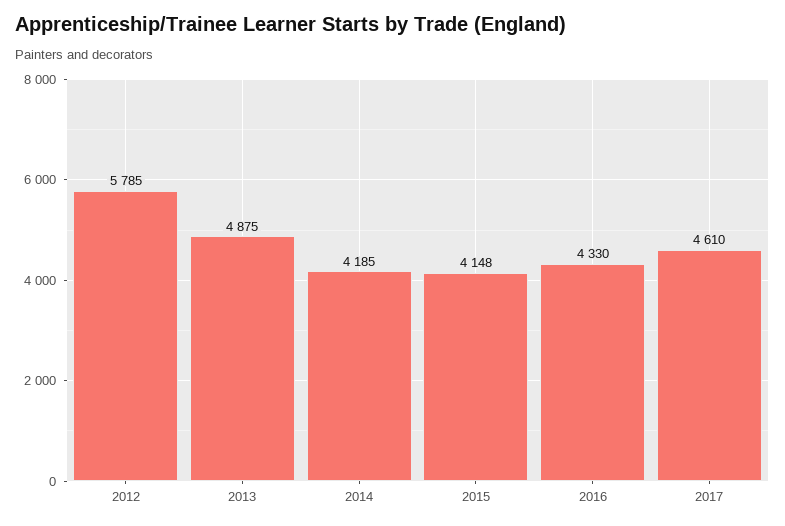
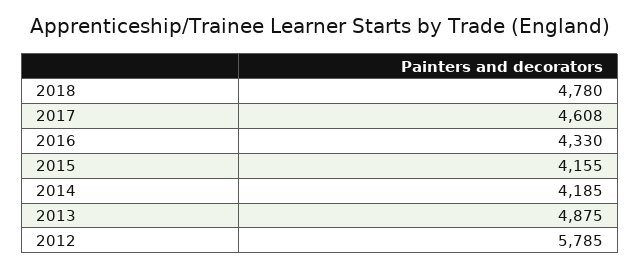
2015: 4148 -> 4155
2017: 4610 -> 4608
2018: none -> 4780

